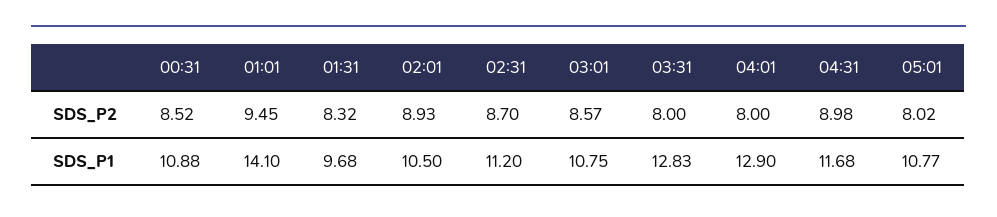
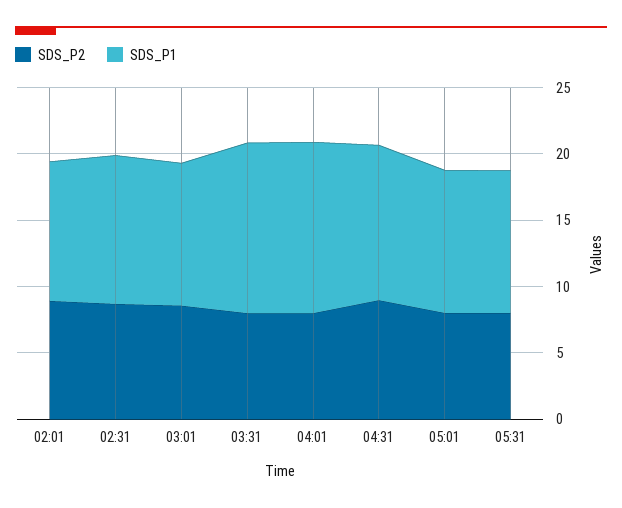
SDS_P2, 00:31: 8.52 -> none
SDS_P2, 01:01: 9.45 -> none
SDS_P2, 01:31: 8.32 -> none
SDS_P1, 00:31: 10.88 -> none
SDS_P1, 01:01: 14.1 -> none
SDS_P1, 01:31: 9.68 -> none
SDS_P2, 05:31: none -> 8
SDS_P1, 05:31: none -> 11

